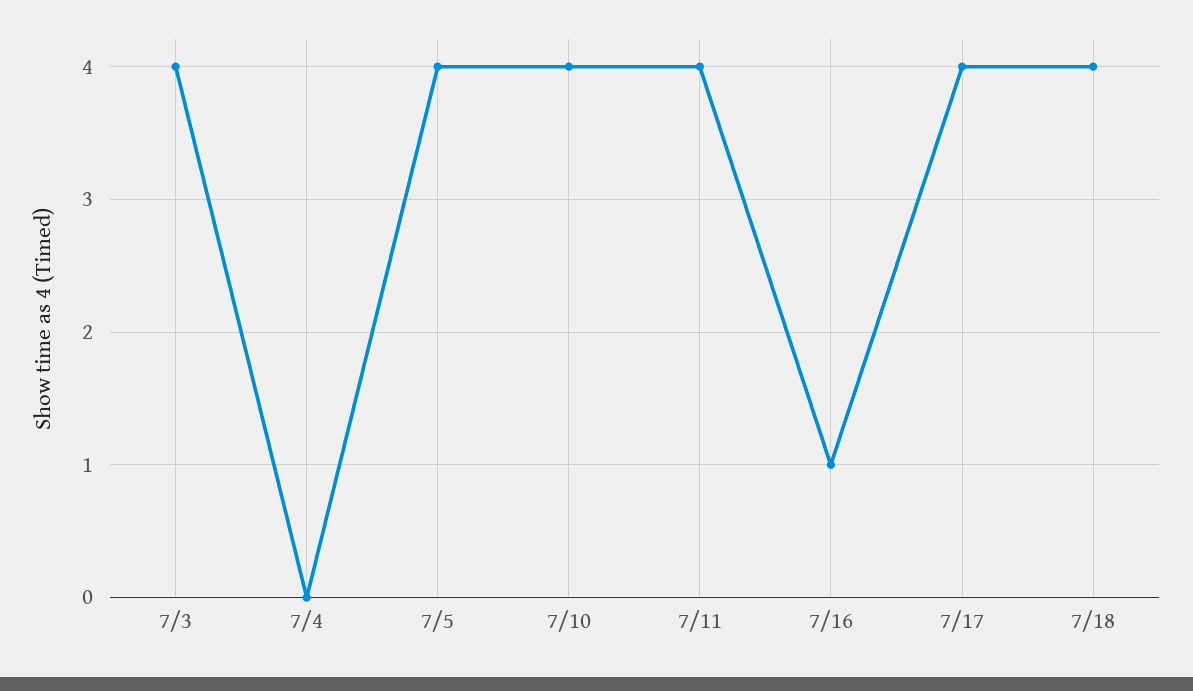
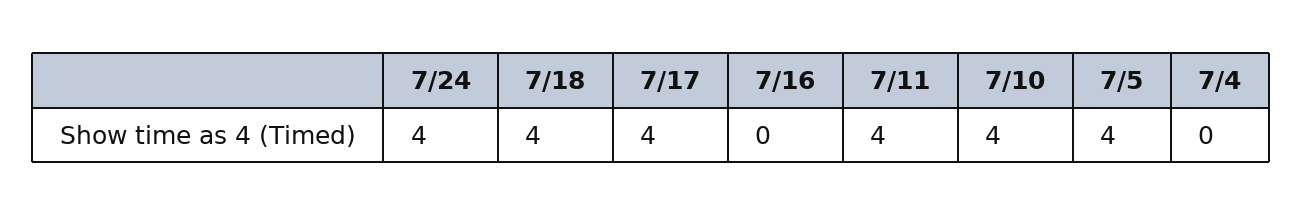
7/3: 4 -> none
7/16: 1 -> 0
7/24: none -> 4

